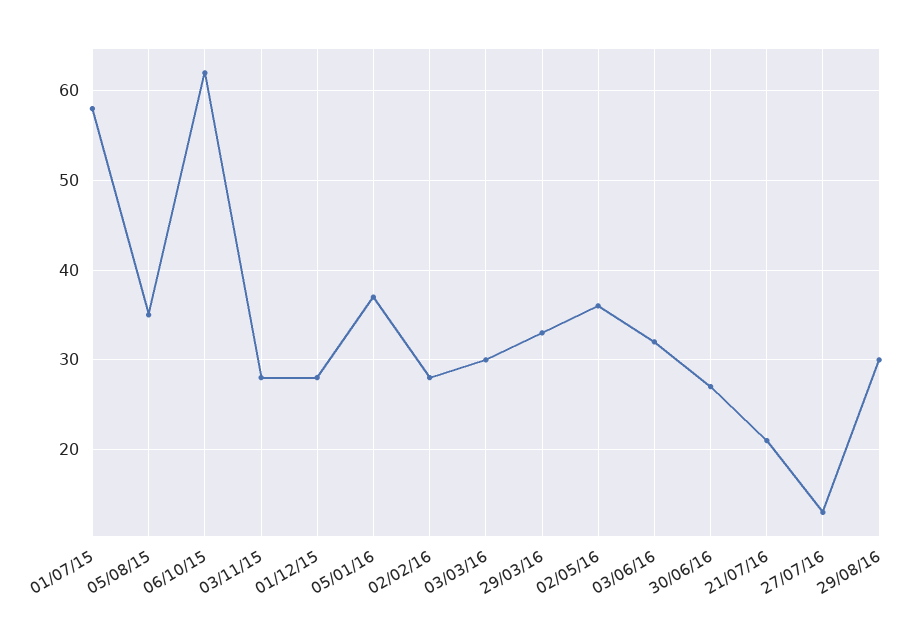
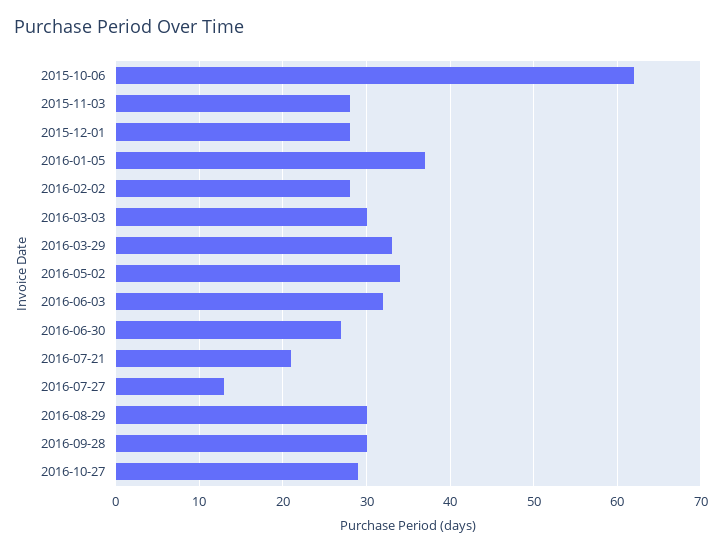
01/07/15: 58 -> none
05/08/15: 35 -> none
02/05/16: 36 -> 34
2016-09-28: none -> 30
2016-10-27: none -> 29

